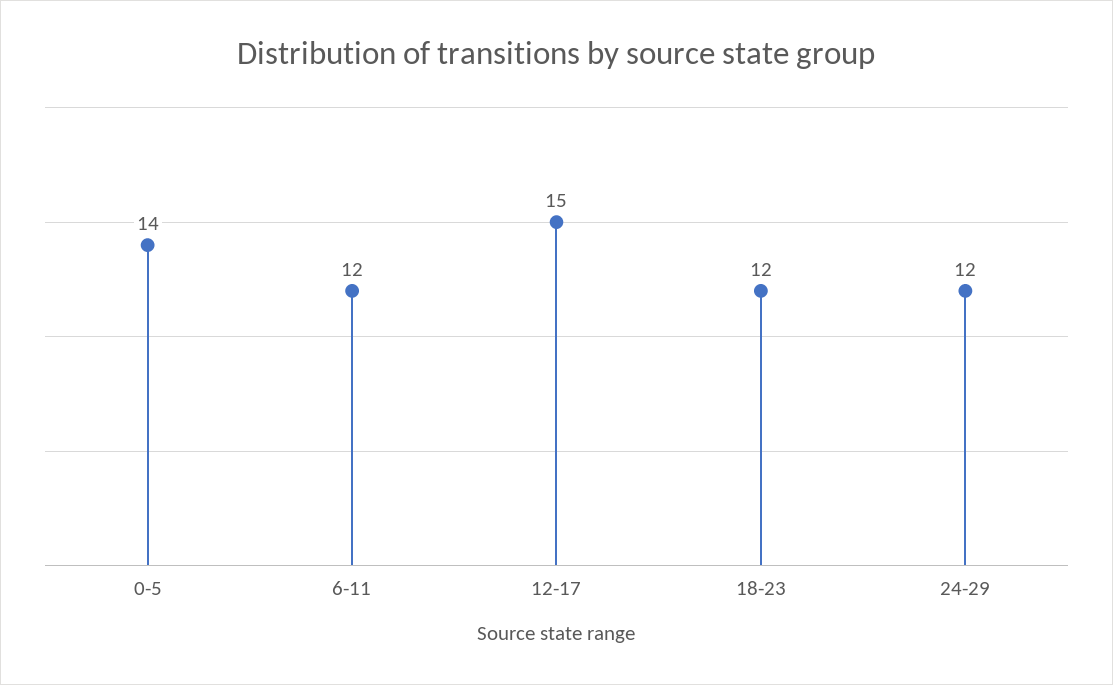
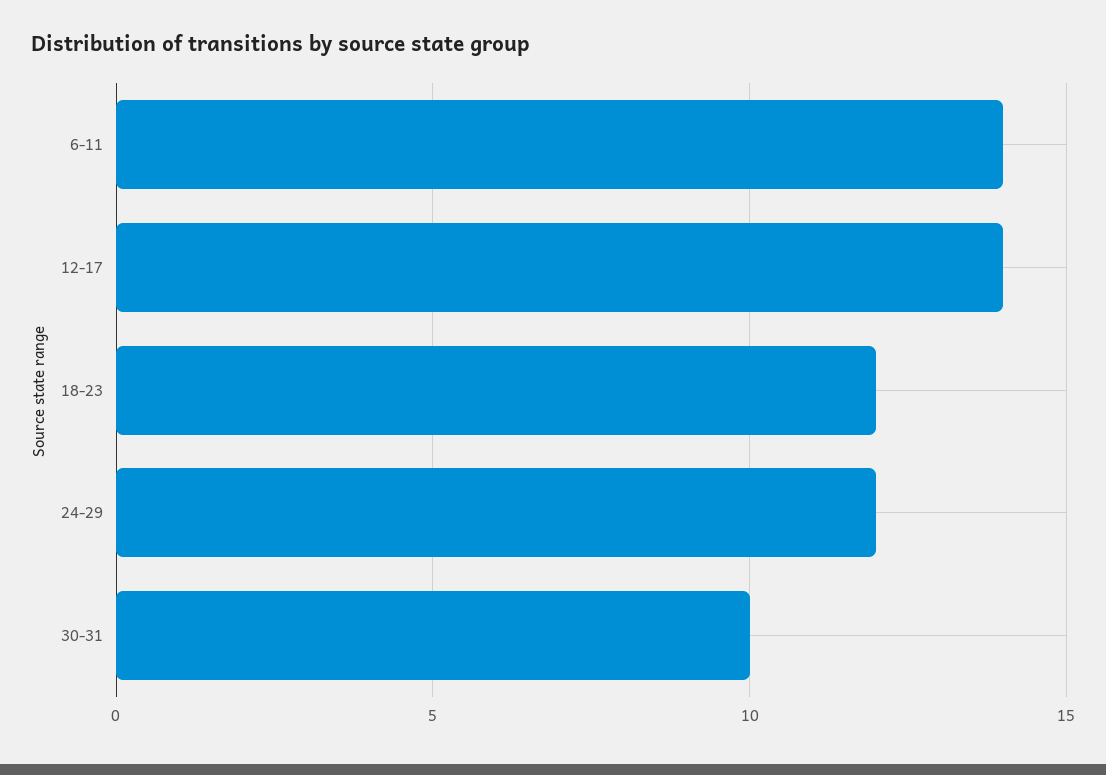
0-5: 14 -> none
6-11: 12 -> 14
12-17: 15 -> 14
30-31: none -> 10

